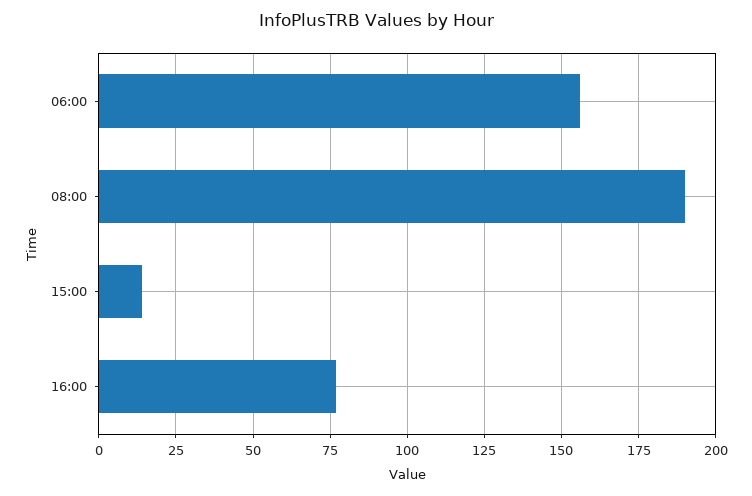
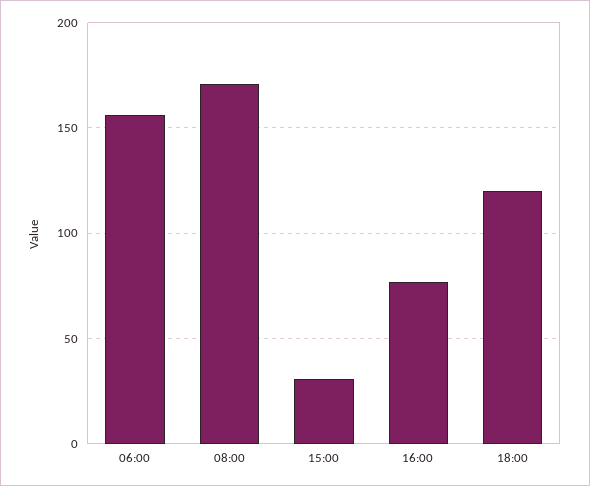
08:00: 190 -> 170
15:00: 15 -> 30
18:00: none -> 120

